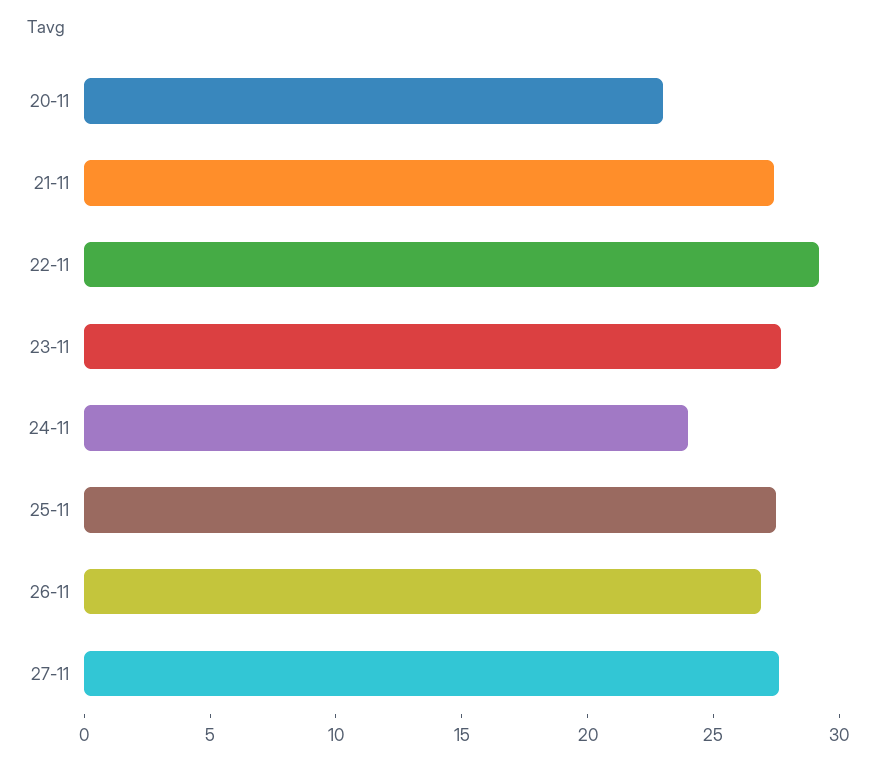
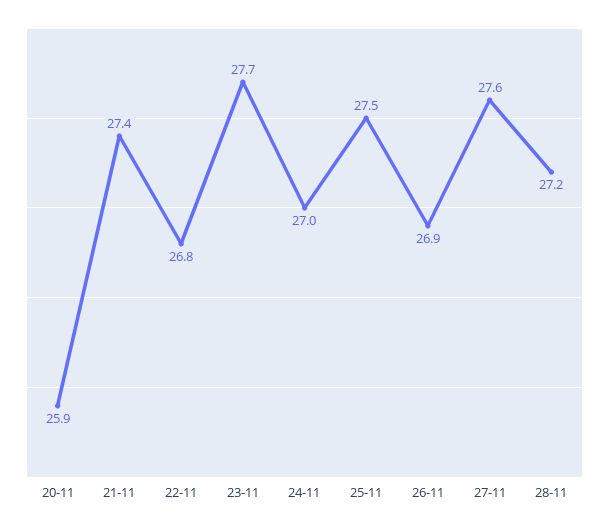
20-11: 23 -> 25.9
22-11: 29 -> 26.8
24-11: 24 -> 27
28-11: none -> 27.2

